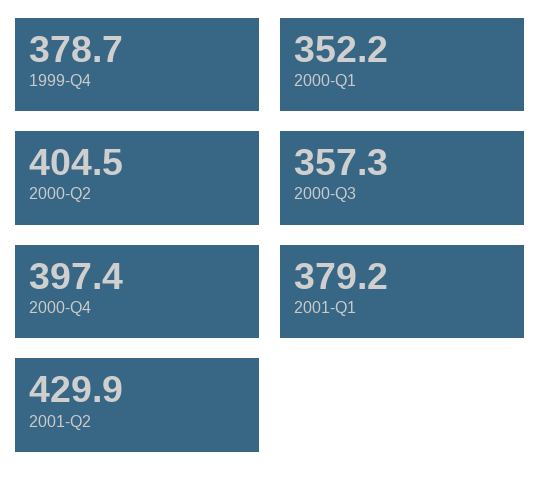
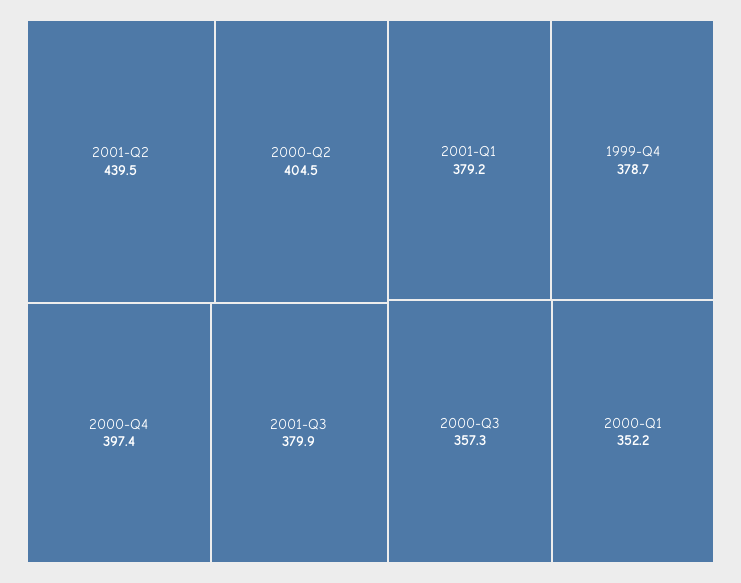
2001-Q2: 429.9 -> 439.5
2001-Q3: none -> 379.9

